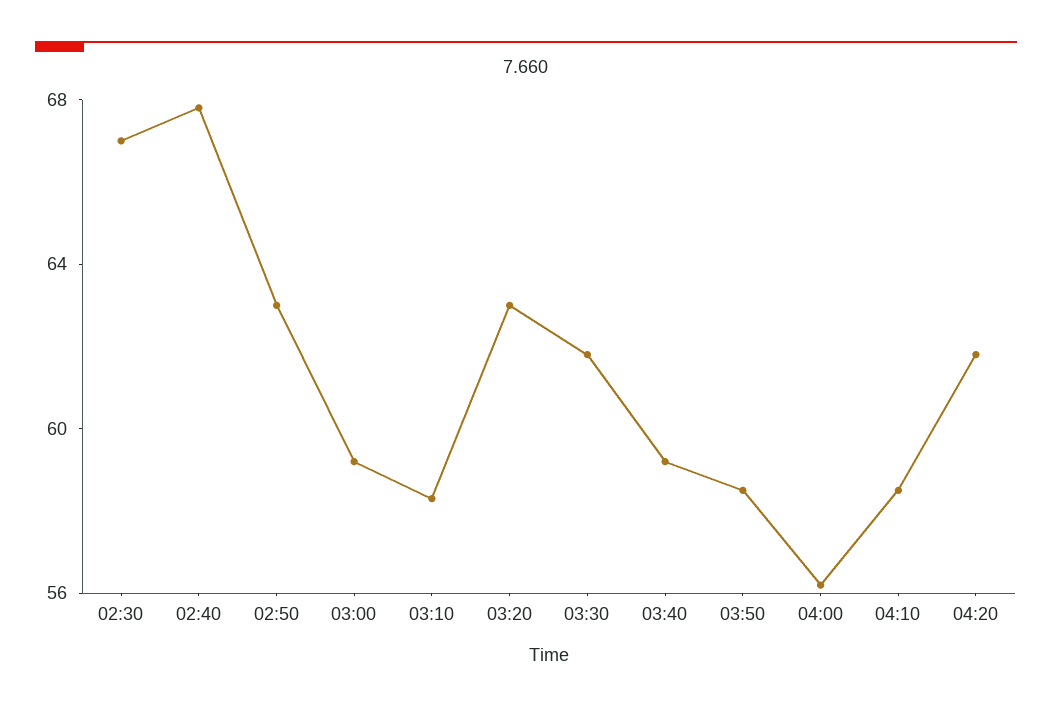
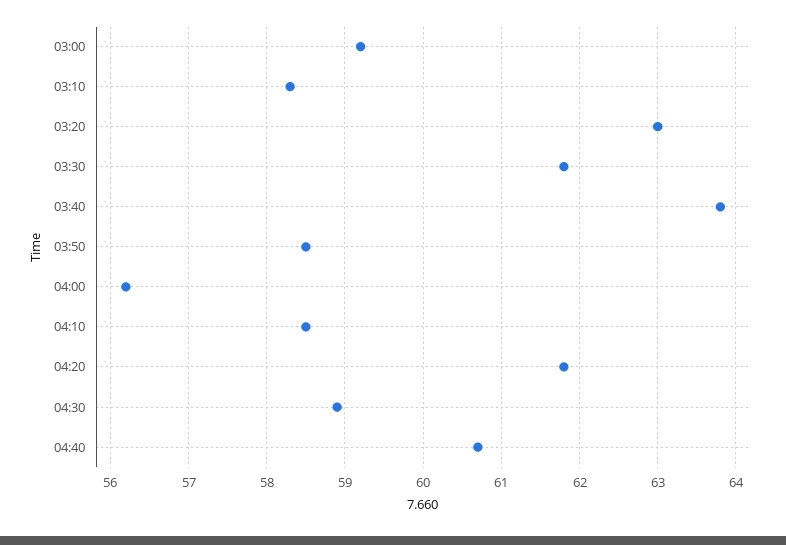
02:30: 67 -> none
02:40: 68 -> none
02:50: 63 -> none
03:40: 59 -> 63.8
04:30: none -> 58.9
04:40: none -> 60.7

